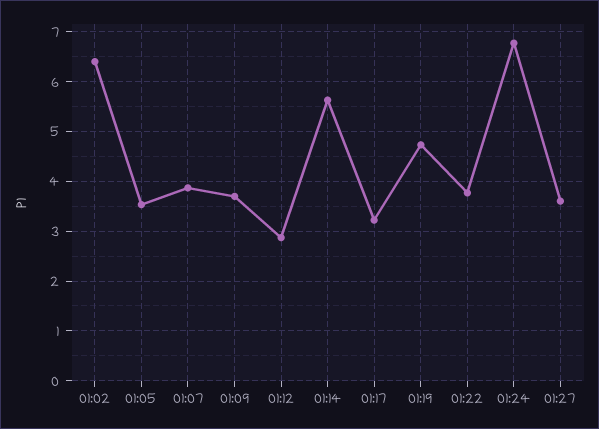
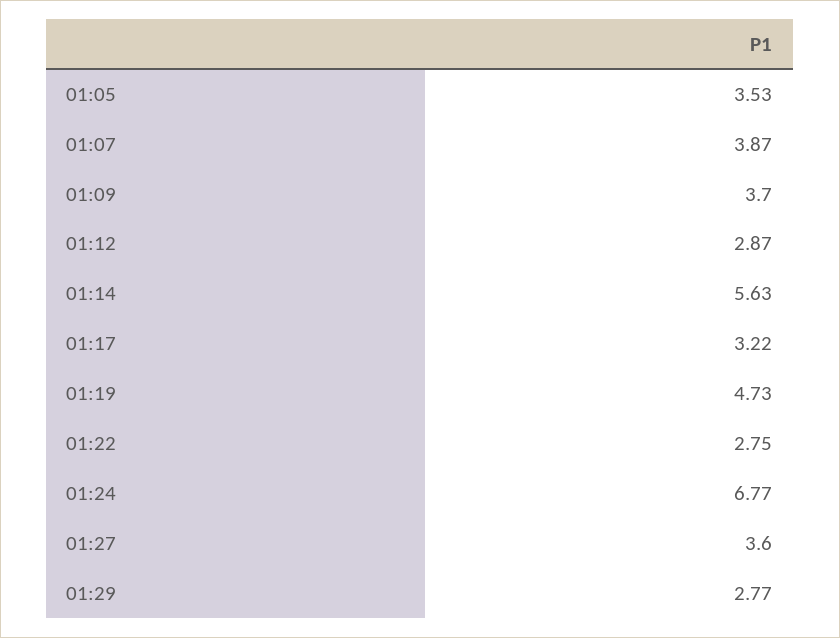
01:02: 6.4 -> none
01:22: 3.8 -> 2.75
01:29: none -> 2.77

